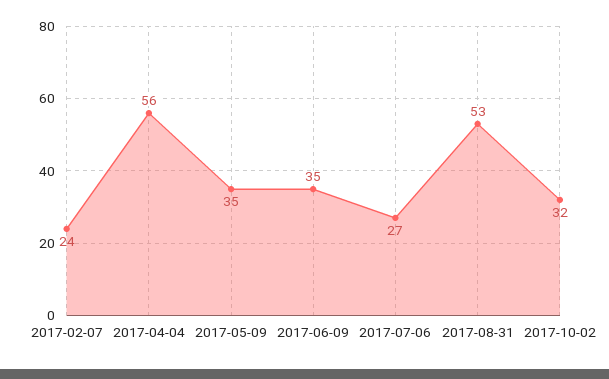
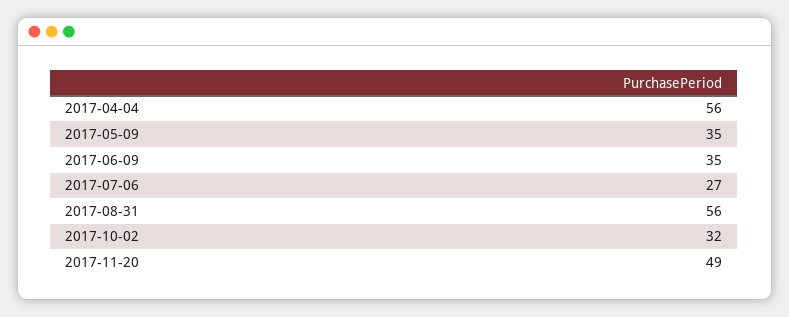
2017-02-07: 24 -> none
2017-08-31: 53 -> 56
2017-11-20: none -> 49

